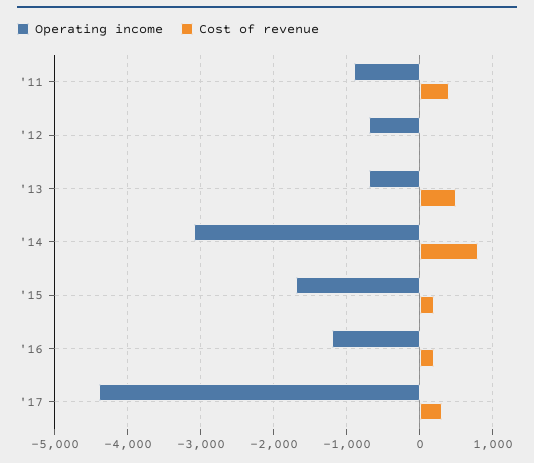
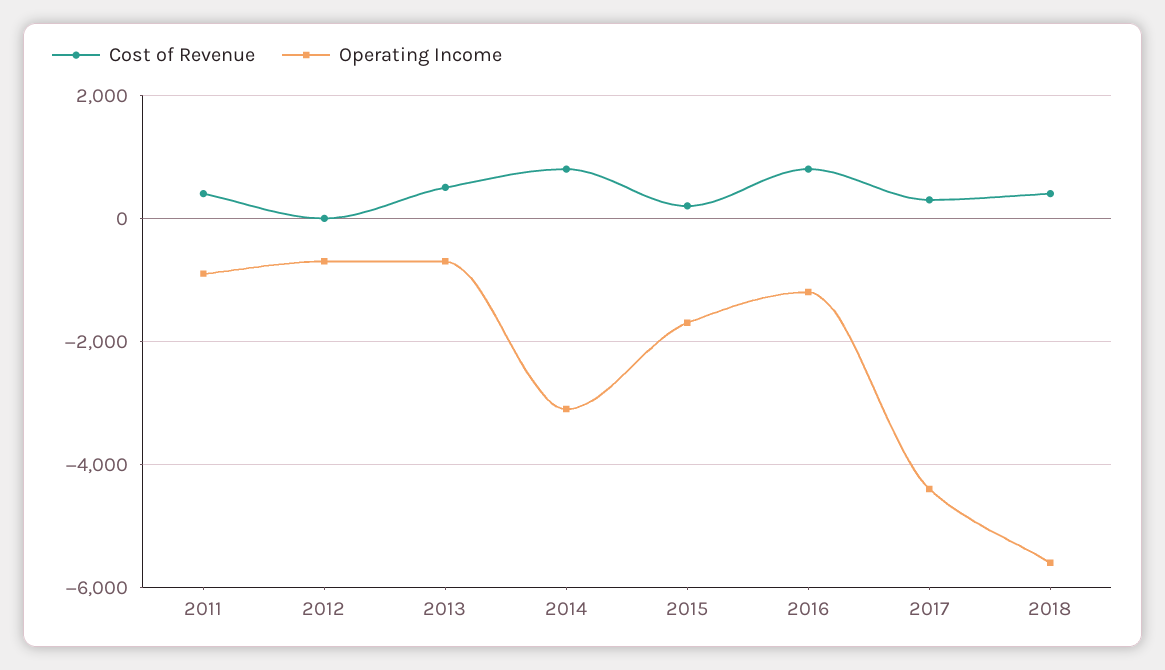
Cost of revenue, '16: 200 -> 800
Cost of revenue, 2018: none -> 400
Operating income, 2018: none -> -5600

